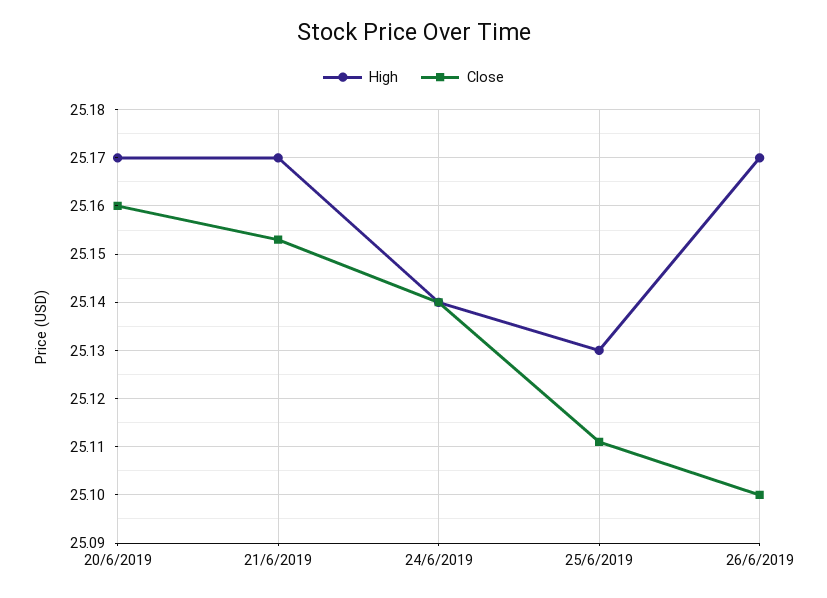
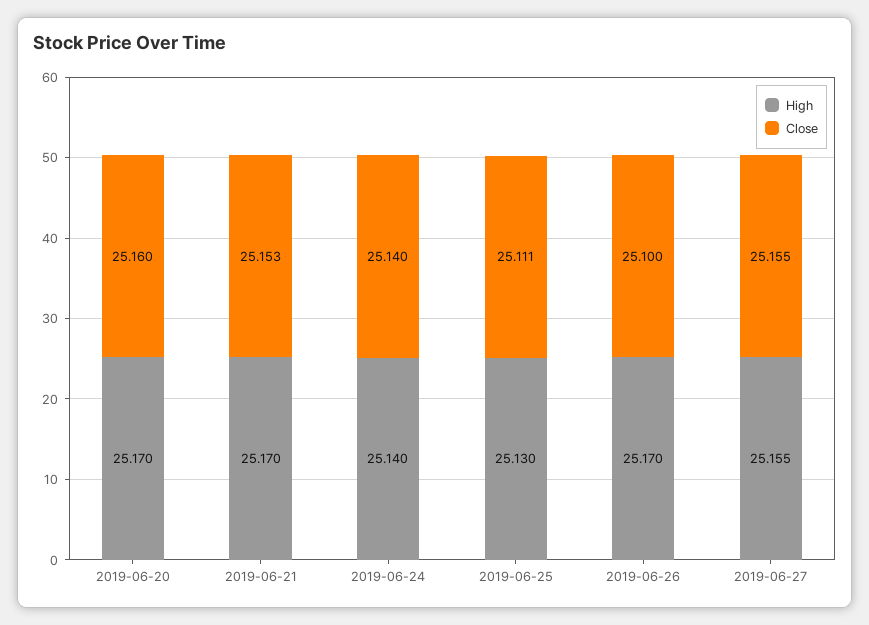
High, 2019-06-27: none -> 25.155
Close, 2019-06-27: none -> 25.155

